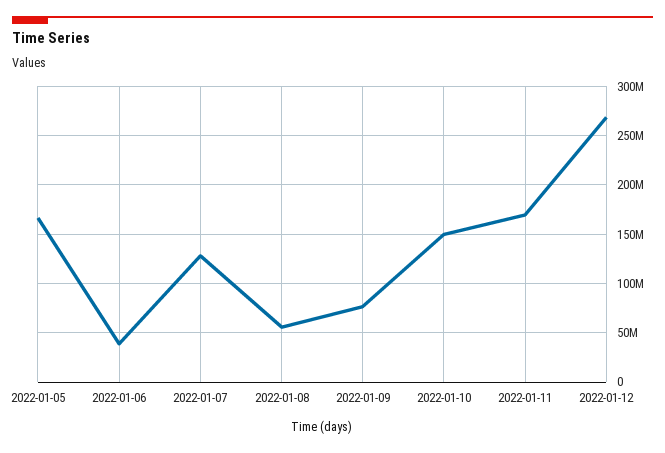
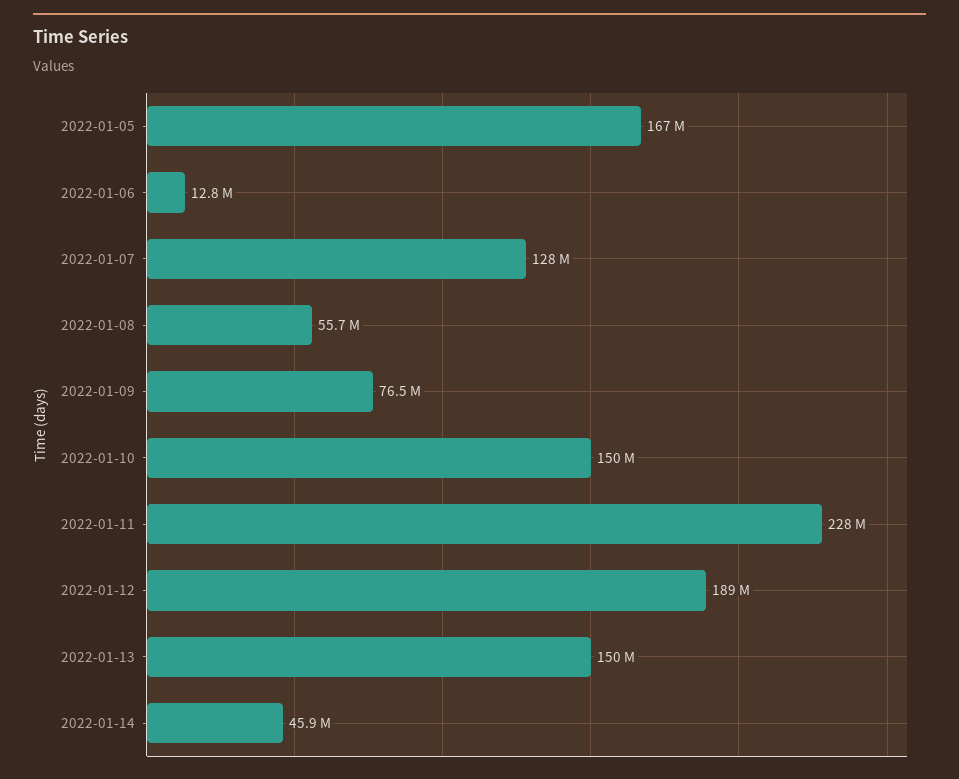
2022-01-06: 40000000 -> 12800000
2022-01-11: 170000000 -> 228000000
2022-01-12: 270000000 -> 189000000
2022-01-13: none -> 150000000
2022-01-14: none -> 45900000

